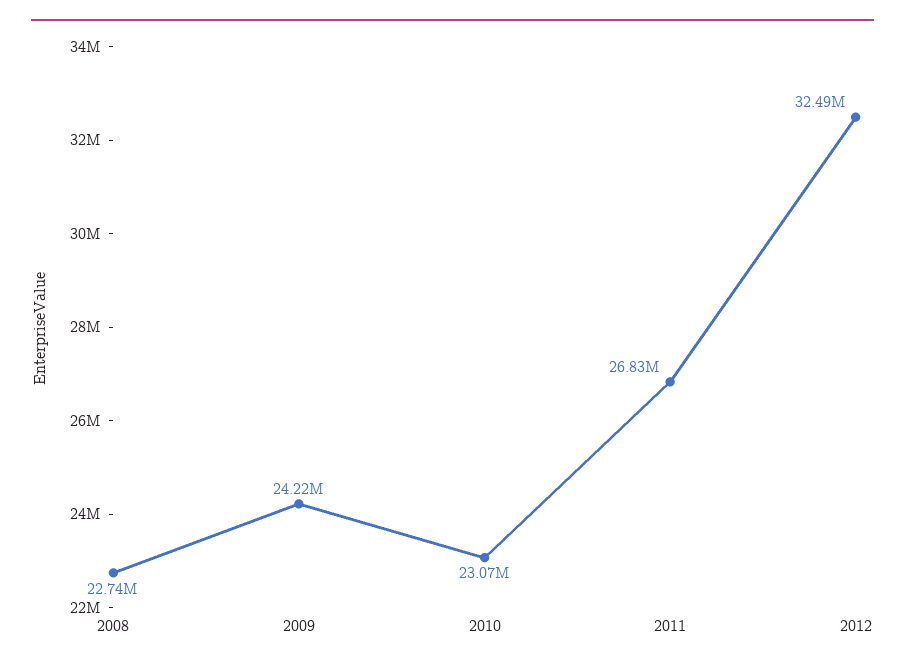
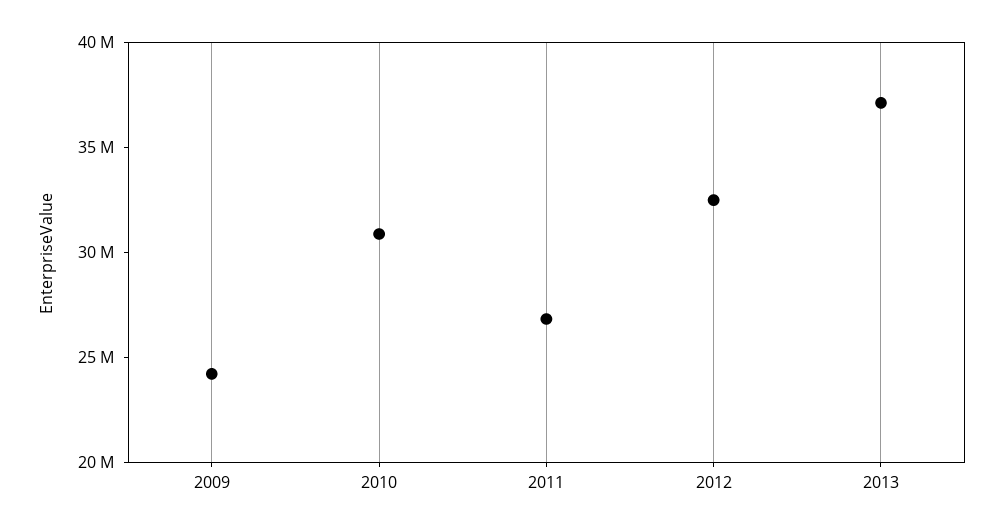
2008: 22740000 -> none
2010: 23070000 -> 31000000
2013: none -> 37000000

